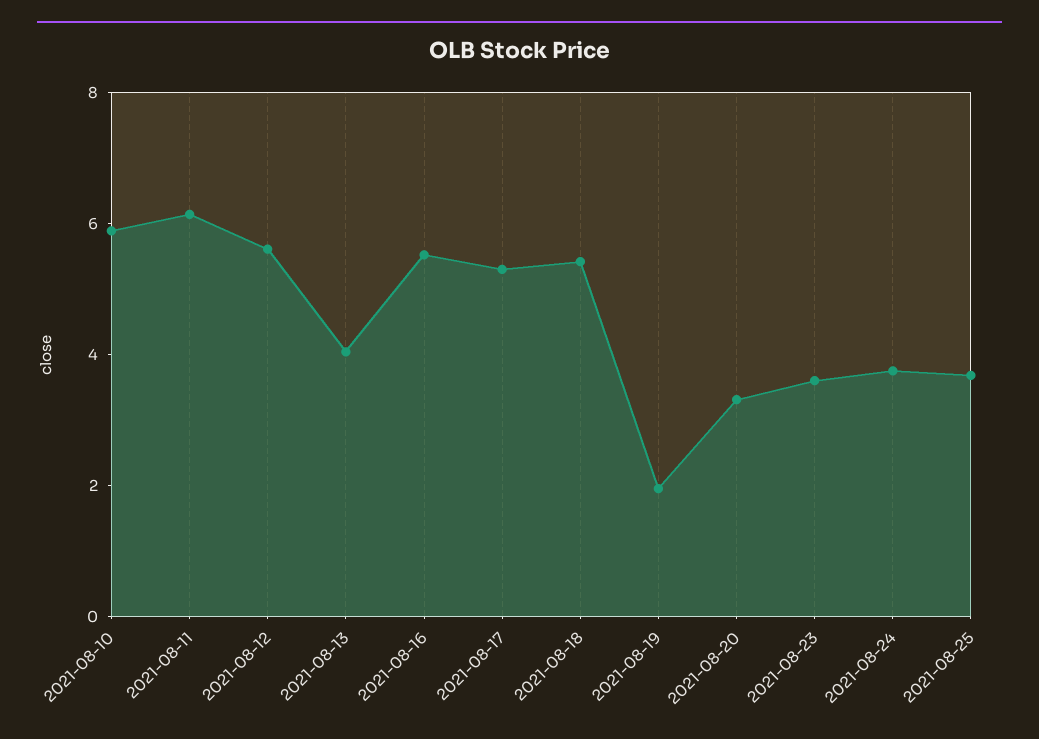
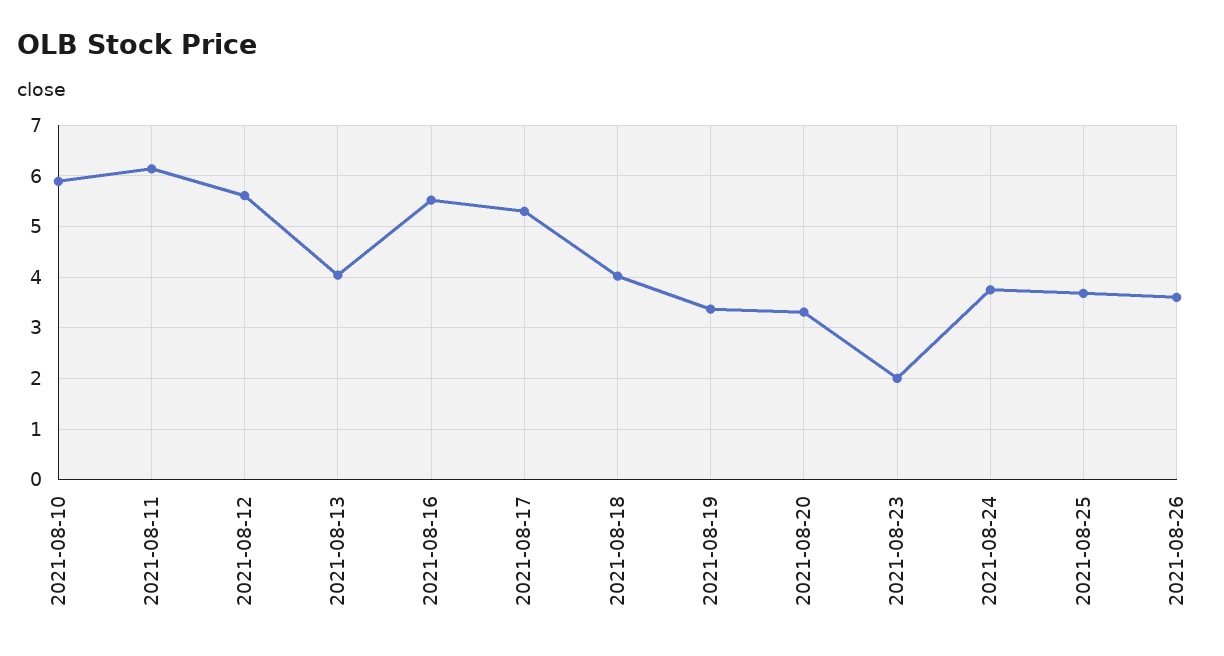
2021-08-18: 5.5 -> 4
2021-08-19: 2 -> 3.4
2021-08-23: 3.5 -> 2
2021-08-26: none -> 3.6

